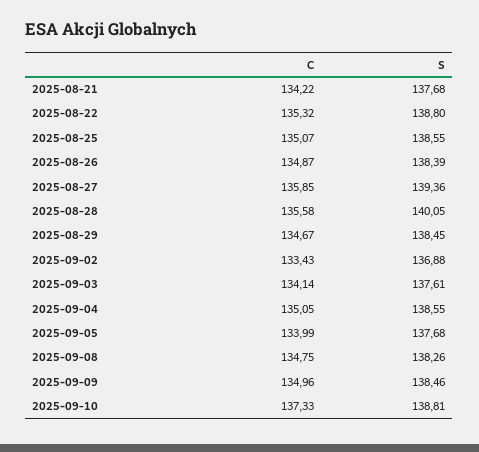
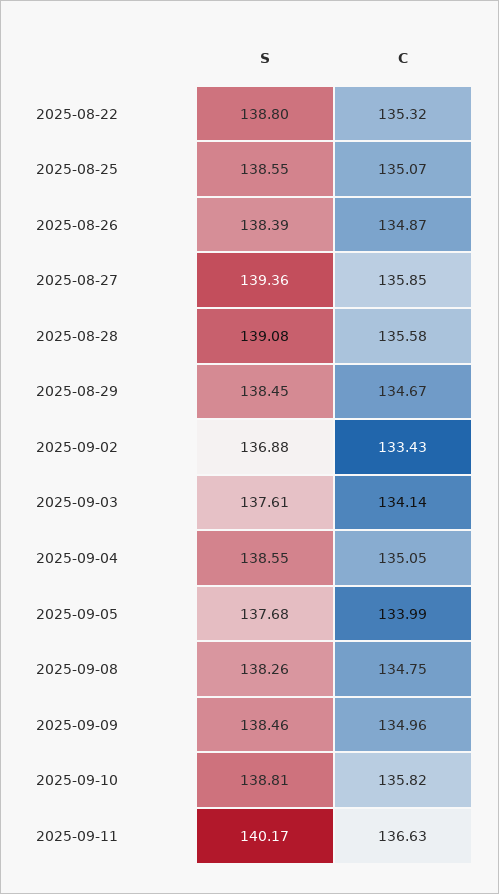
C, 2025-08-21: 134.22 -> none
S, 2025-08-21: 137.68 -> none
S, 2025-08-28: 140.05 -> 139.08
C, 2025-09-10: 137.33 -> 135.82
S, 2025-09-11: none -> 140.17
C, 2025-09-11: none -> 136.63

